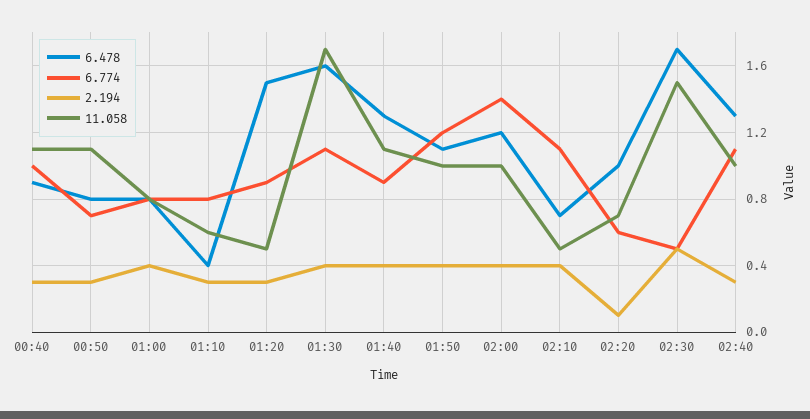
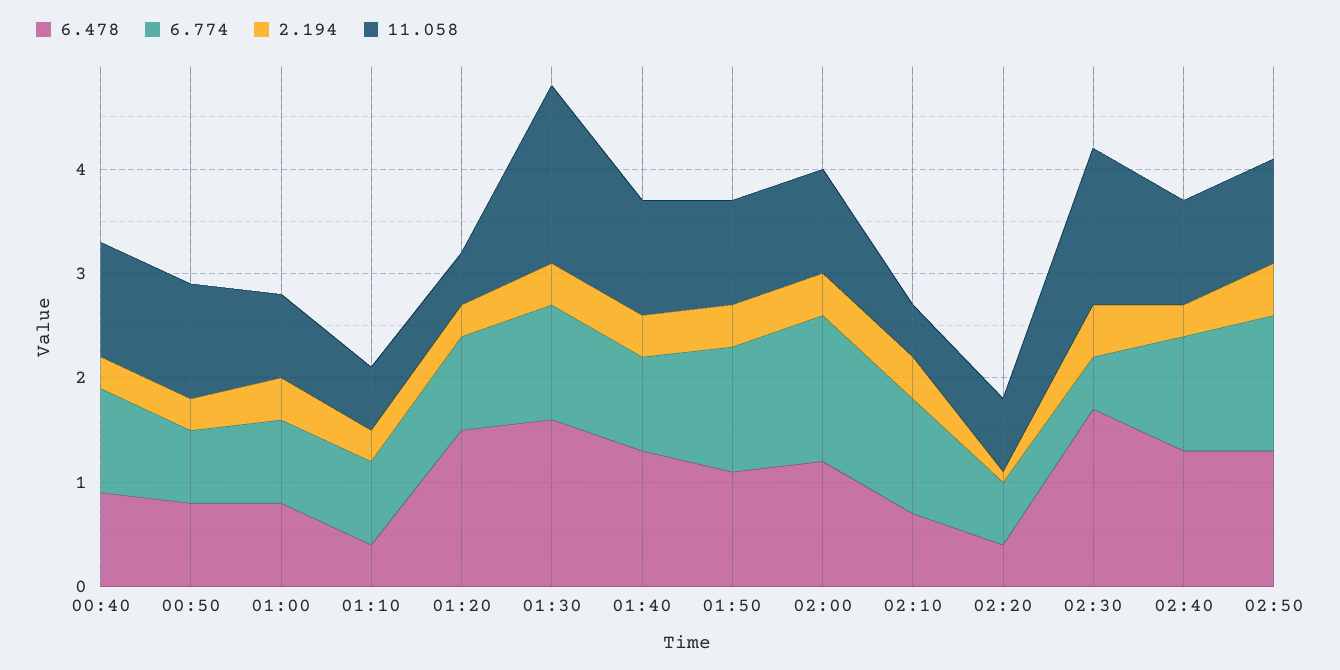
6.478, 02:20: 1 -> 0.4
6.478, 02:50: none -> 1.3
6.774, 02:50: none -> 1.3
2.194, 02:50: none -> 0.5
11.058, 02:50: none -> 1

